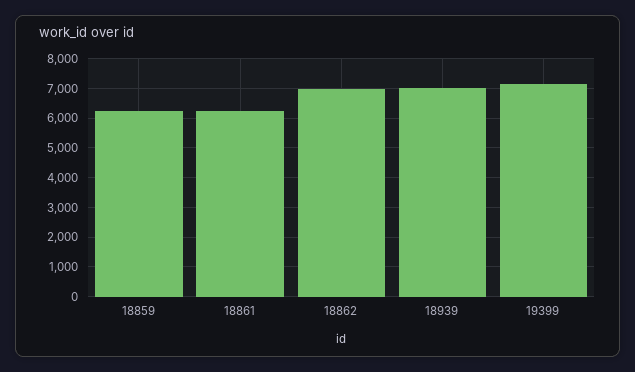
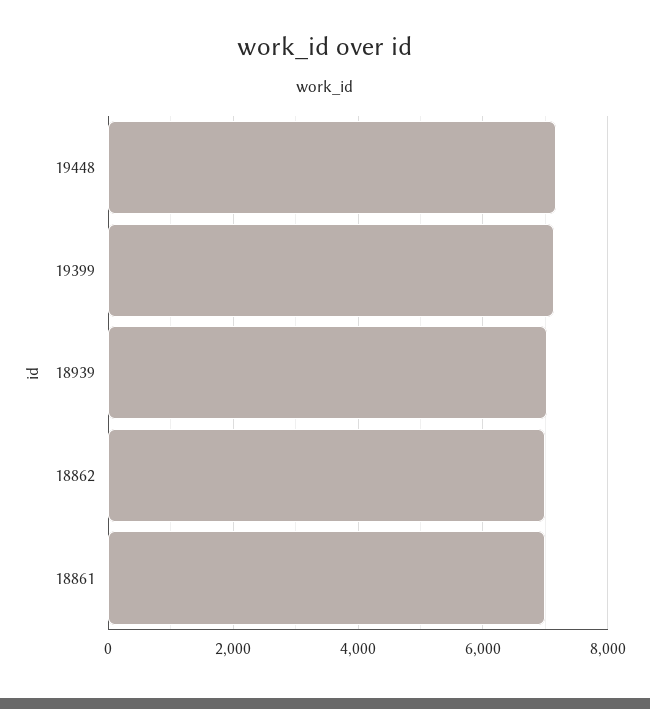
18859: 6250 -> none
18861: 6250 -> 7000
19448: none -> 7200

